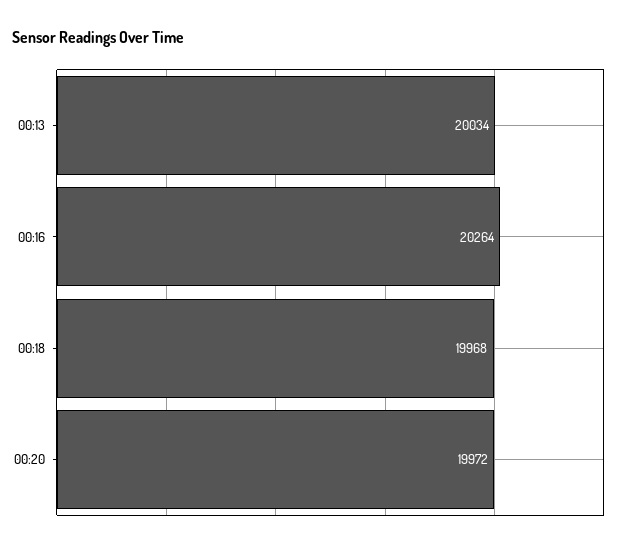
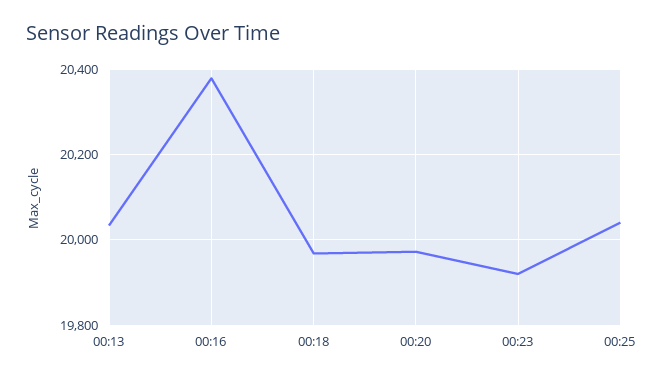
00:16: 20264 -> 20380
00:23: none -> 19920
00:25: none -> 20040

